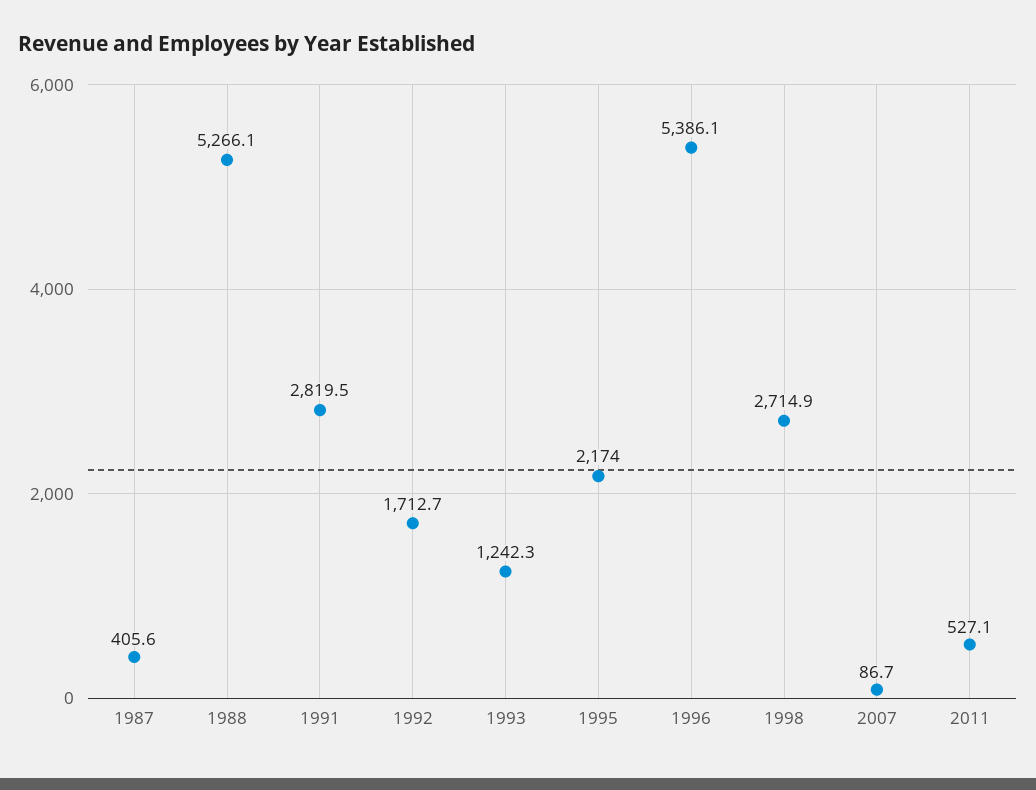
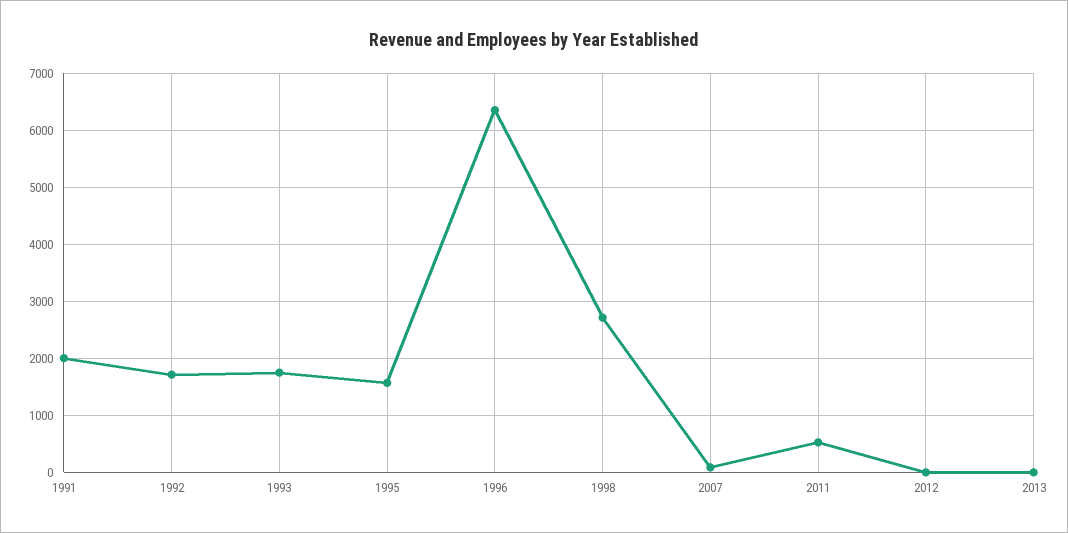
1987: 405.6 -> none
1988: 5266.1 -> none
1991: 2819.5 -> 2000
1993: 1242.3 -> 1800
1995: 2174 -> 1600
1996: 5386.1 -> 6400
2012: none -> 0
2013: none -> 0

